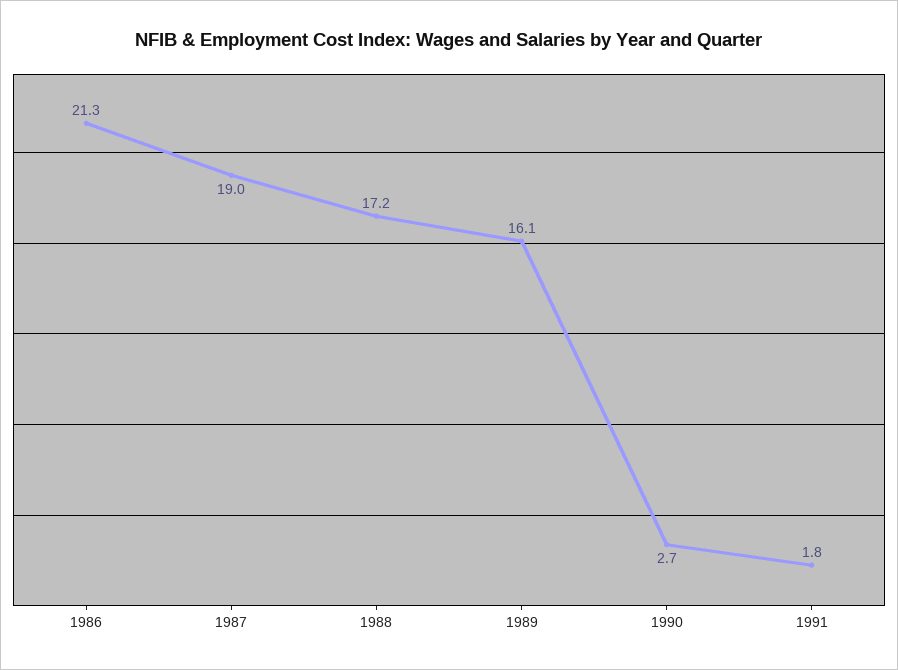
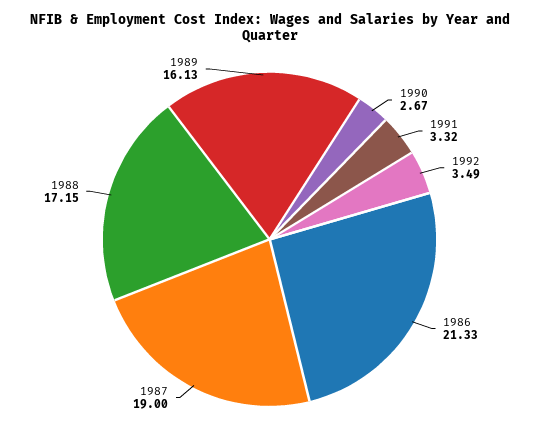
1991: 1.8 -> 3.32
1992: none -> 3.49

